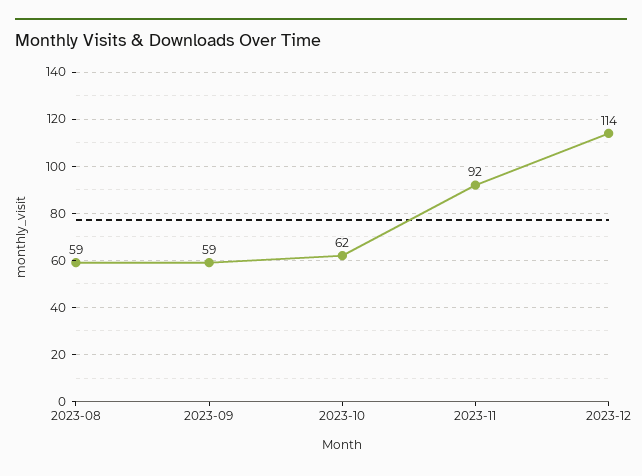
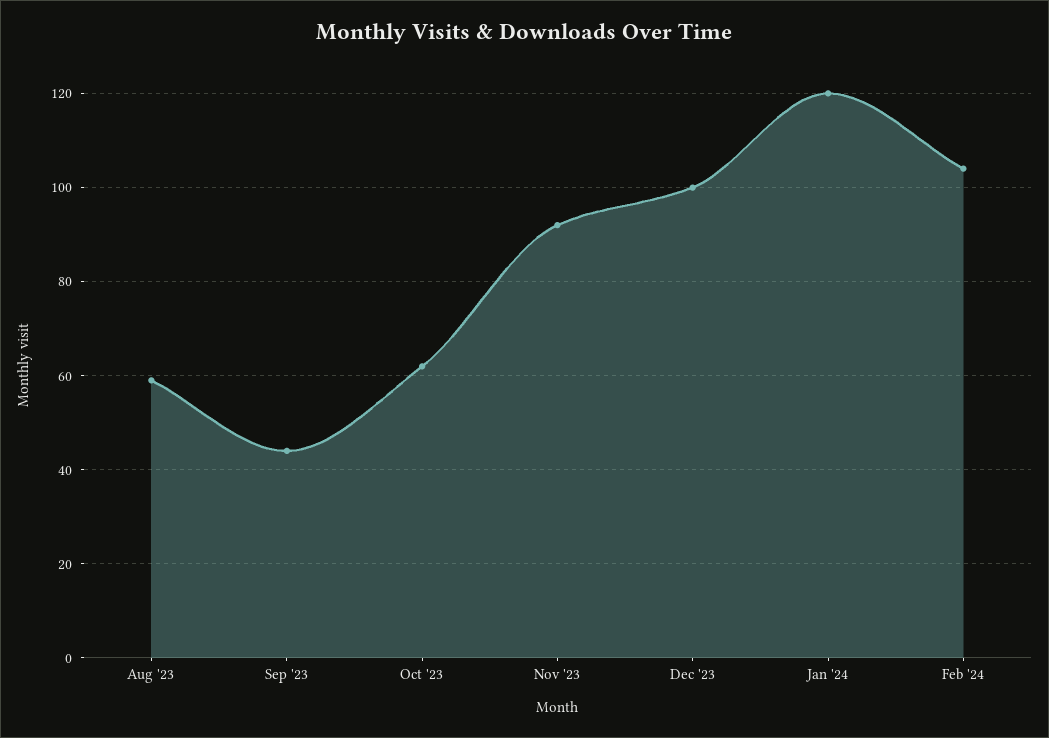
2023-09: 59 -> 45
2023-12: 114 -> 100
Jan '24: none -> 120
Feb '24: none -> 105

